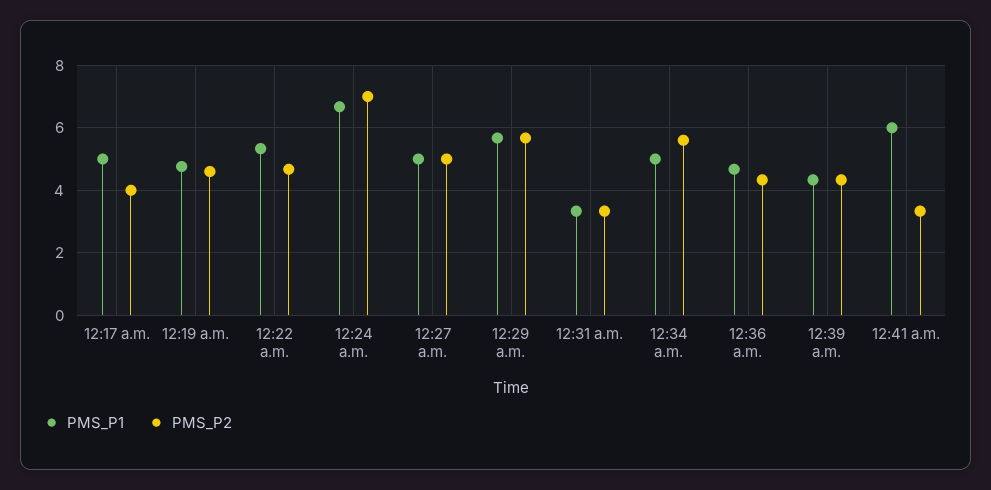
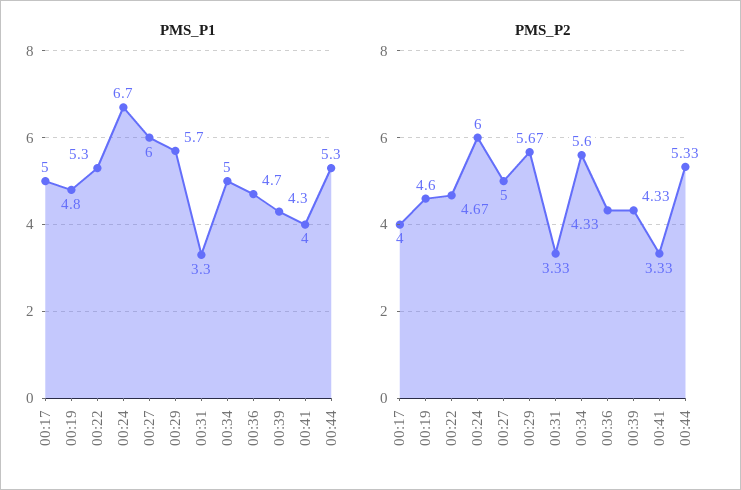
PMS_P2, 12:24 a.m.: 7 -> 6
PMS_P1, 12:27 a.m.: 5 -> 6
PMS_P1, 12:41 a.m.: 6 -> 4
PMS_P1, 00:44: none -> 5.3
PMS_P2, 00:44: none -> 5.33

